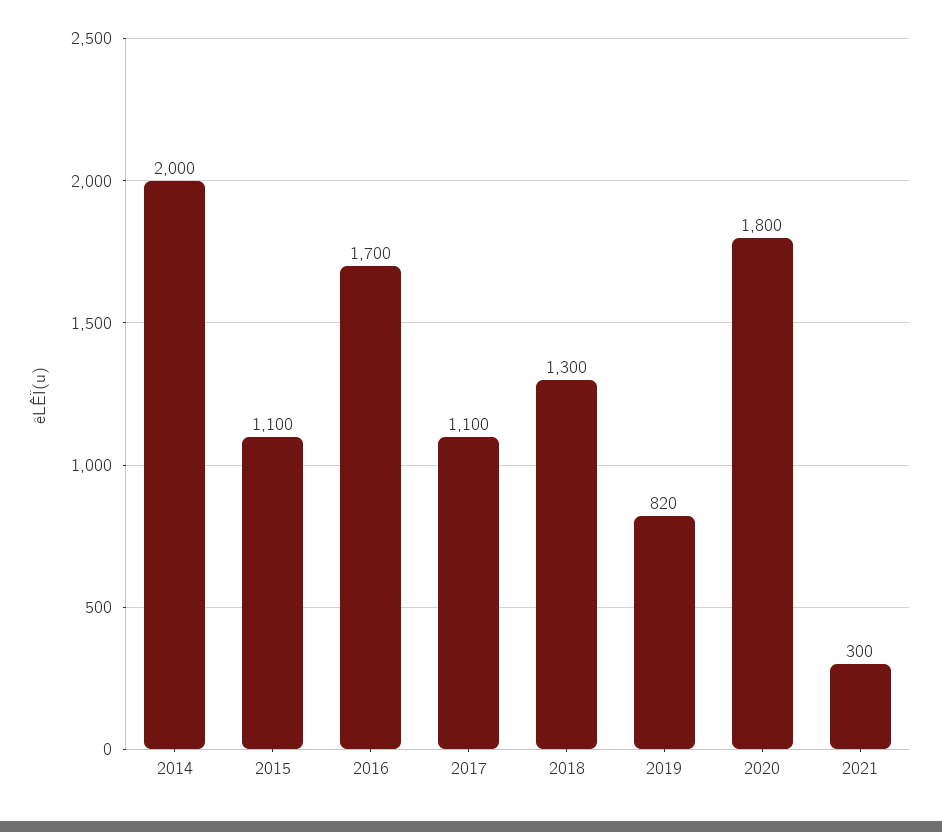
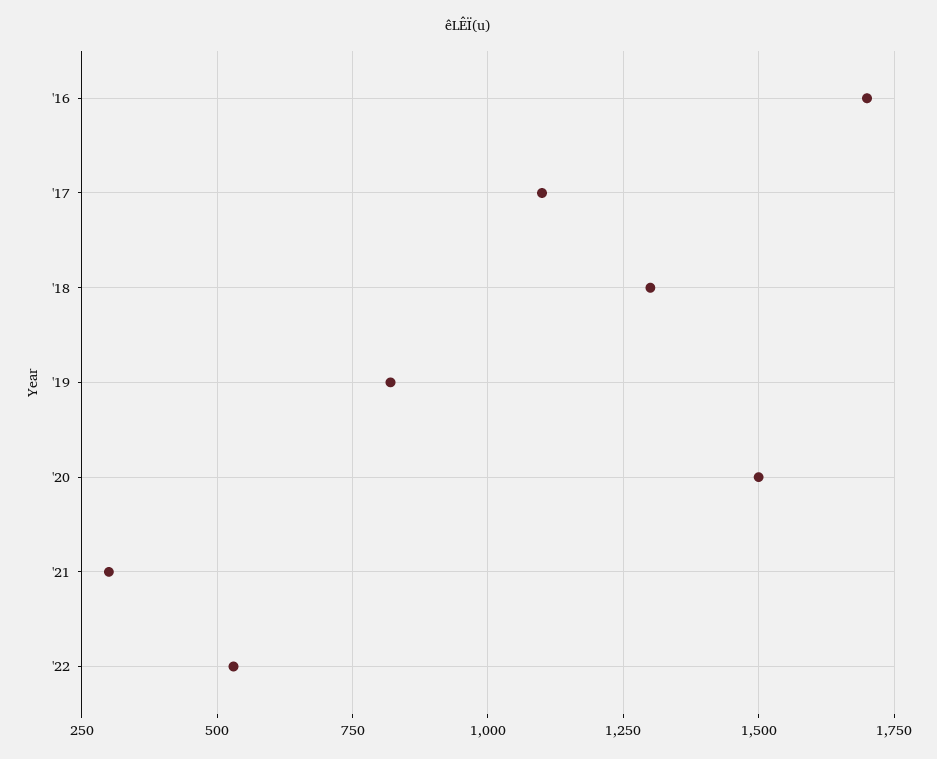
2014: 2000 -> none
2015: 1100 -> none
2020: 1800 -> 1500
'22: none -> 525

